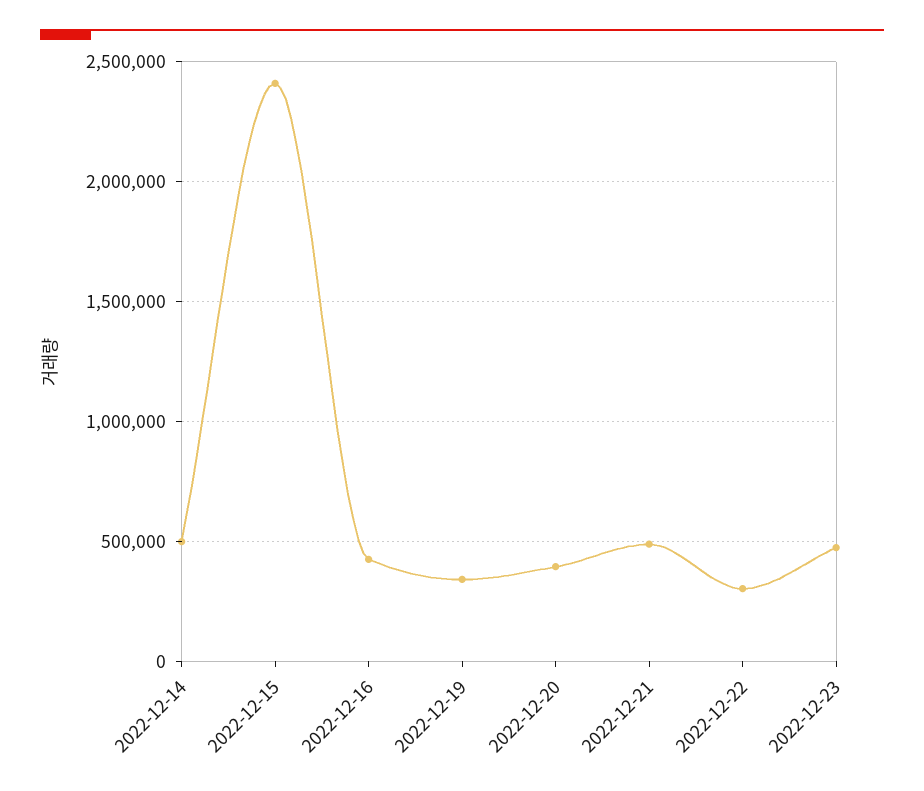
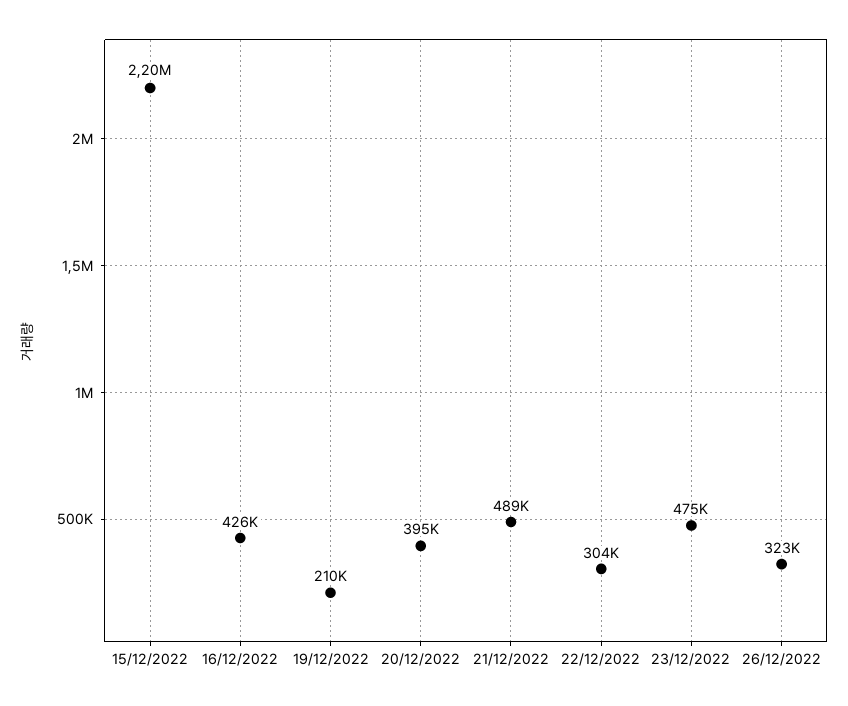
2022-12-14: 500000 -> none
2022-12-15: 2400000 -> 2200000
2022-12-19: 350000 -> 210000
26/12/2022: none -> 323000

